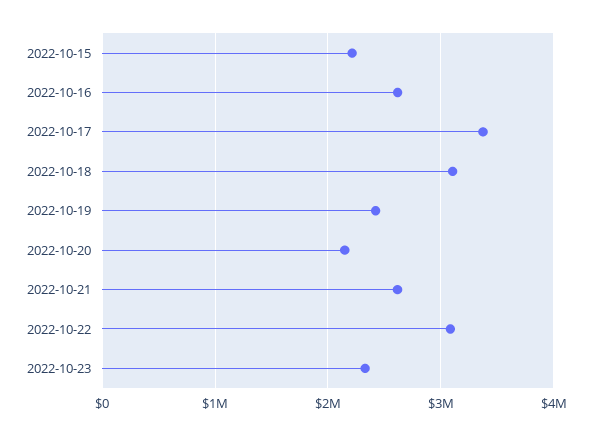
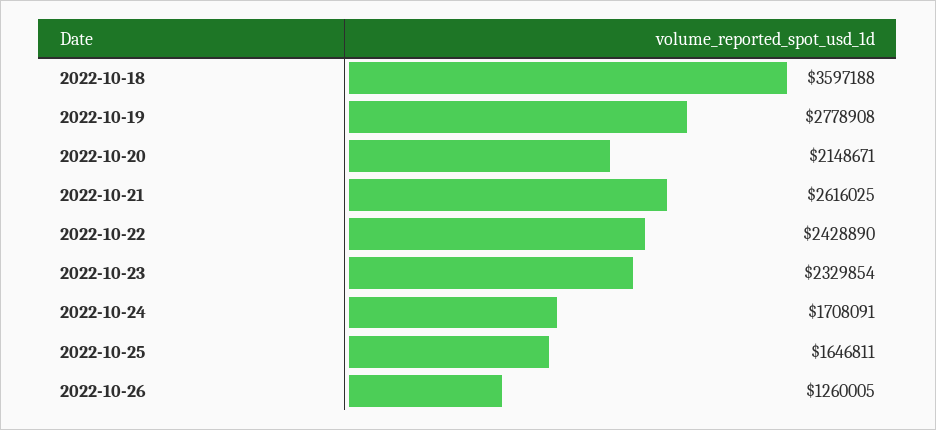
2022-10-15: 2200000 -> none
2022-10-16: 2600000 -> none
2022-10-17: 3400000 -> none
2022-10-18: 3100000 -> 3597188
2022-10-19: 2400000 -> 2778908
2022-10-22: 3100000 -> 2428890
2022-10-24: none -> 1708091
2022-10-25: none -> 1646811
2022-10-26: none -> 1260005

